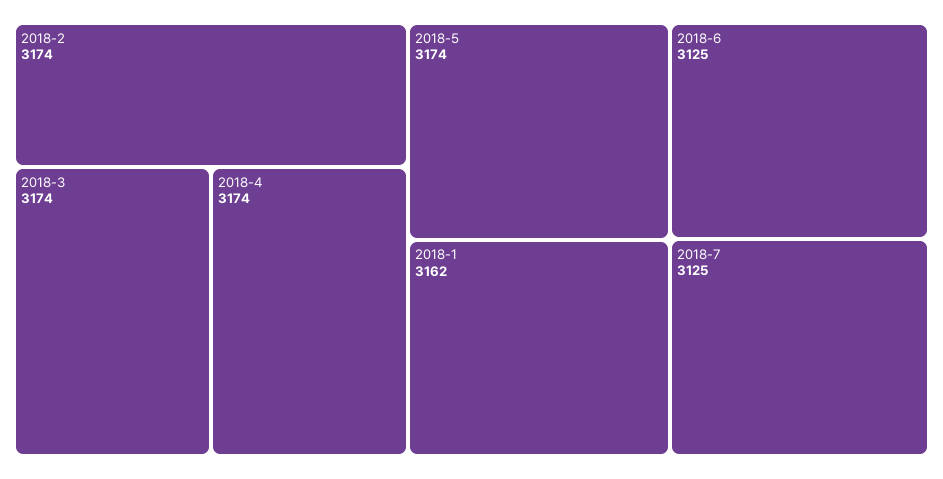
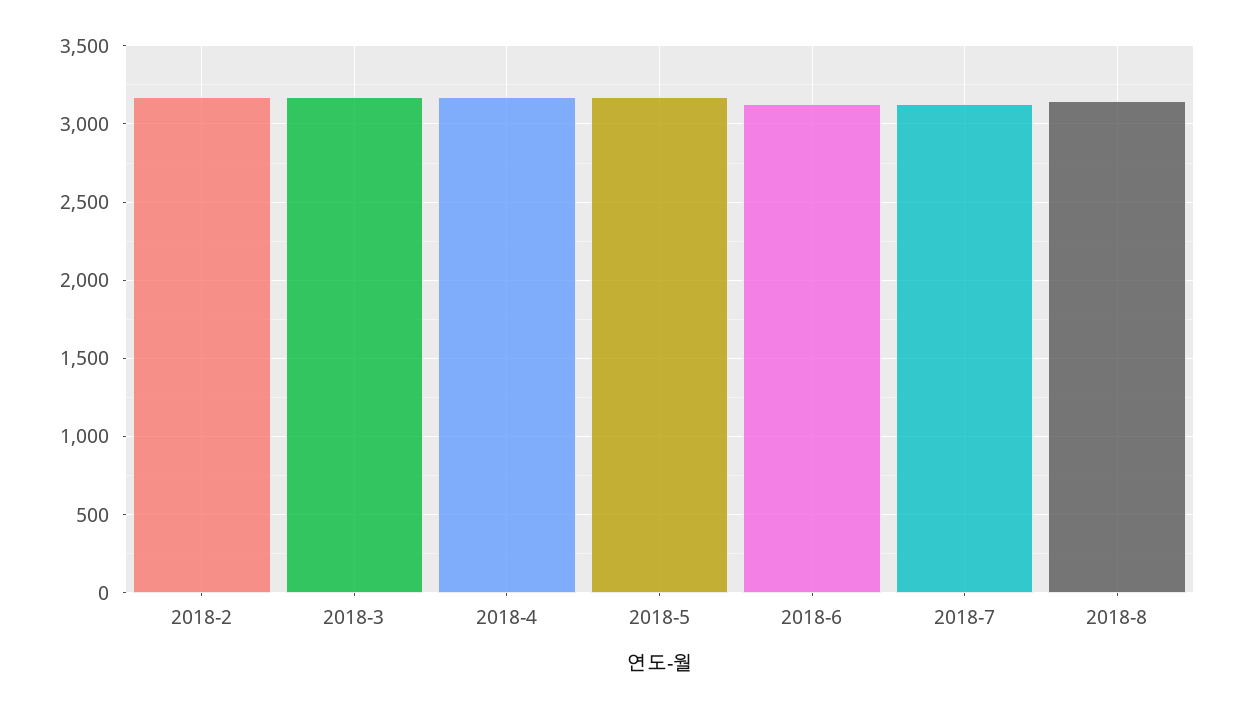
2018-1: 3162 -> none
2018-8: none -> 3150

